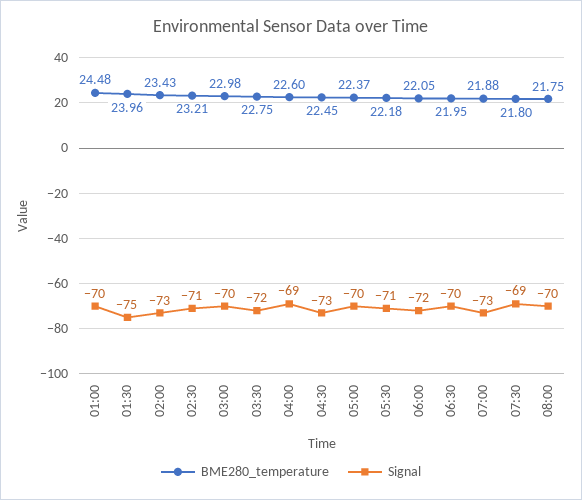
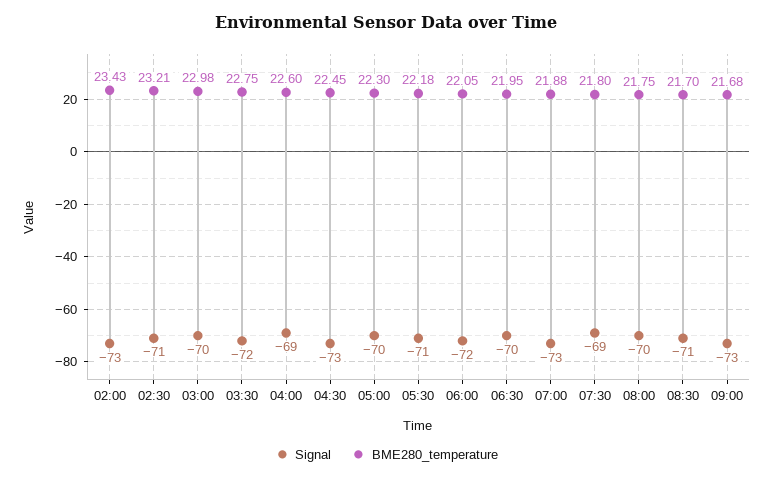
BME280_temperature, 01:00: 24.48 -> none
Signal, 01:00: -70 -> none
BME280_temperature, 01:30: 23.96 -> none
Signal, 01:30: -75 -> none
BME280_temperature, 05:00: 22.37 -> 22.3
Signal, 08:30: none -> -71
BME280_temperature, 08:30: none -> 21.7
Signal, 09:00: none -> -73
BME280_temperature, 09:00: none -> 21.68

